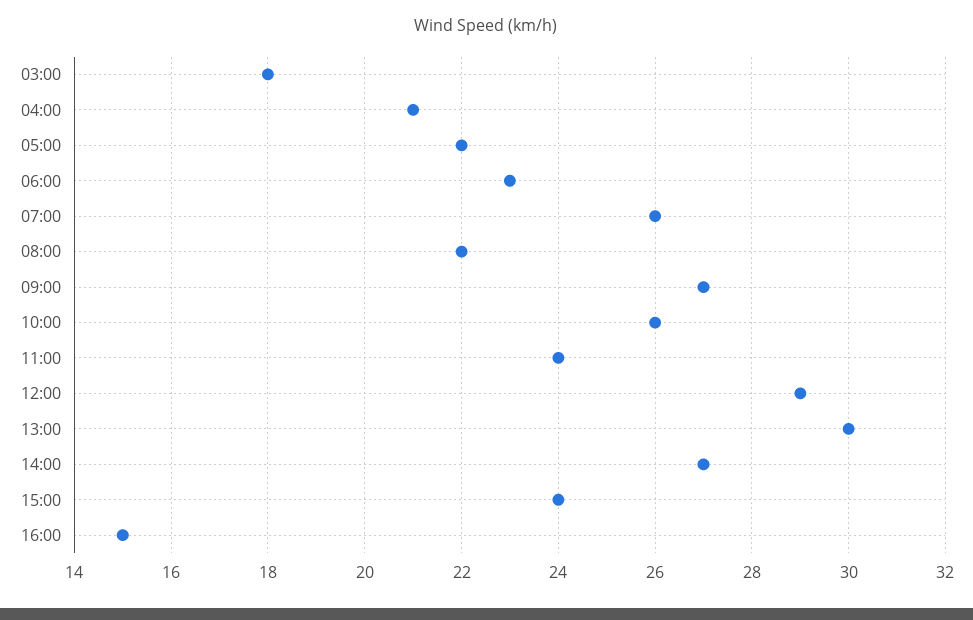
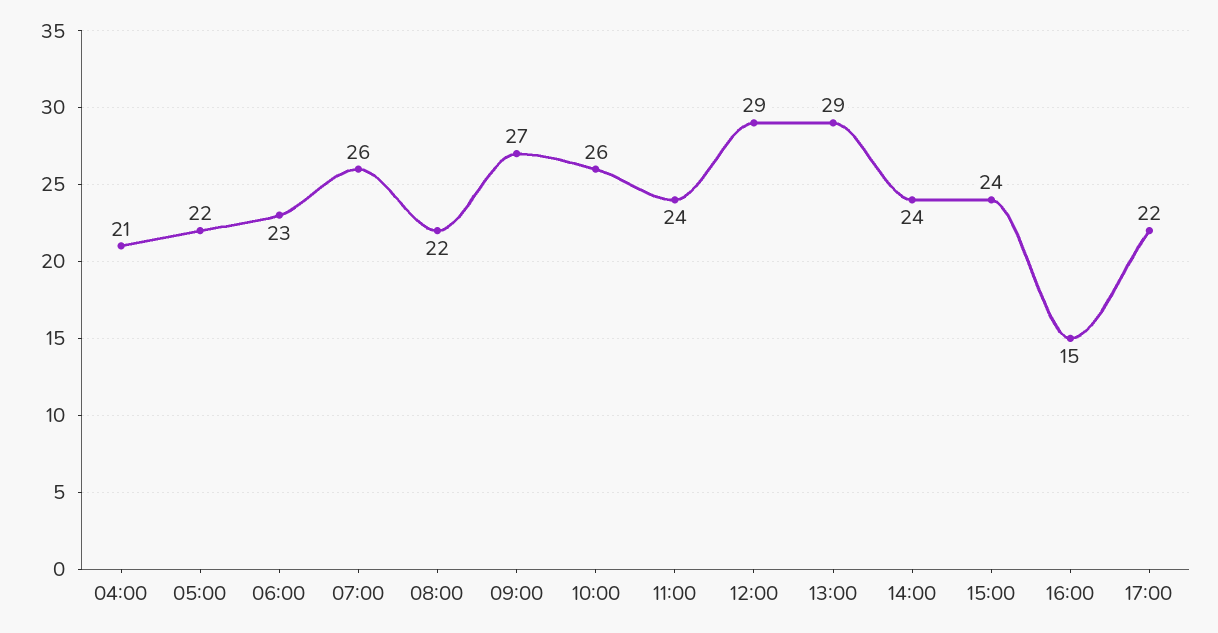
03:00: 18 -> none
13:00: 30 -> 29
14:00: 27 -> 24
17:00: none -> 22

